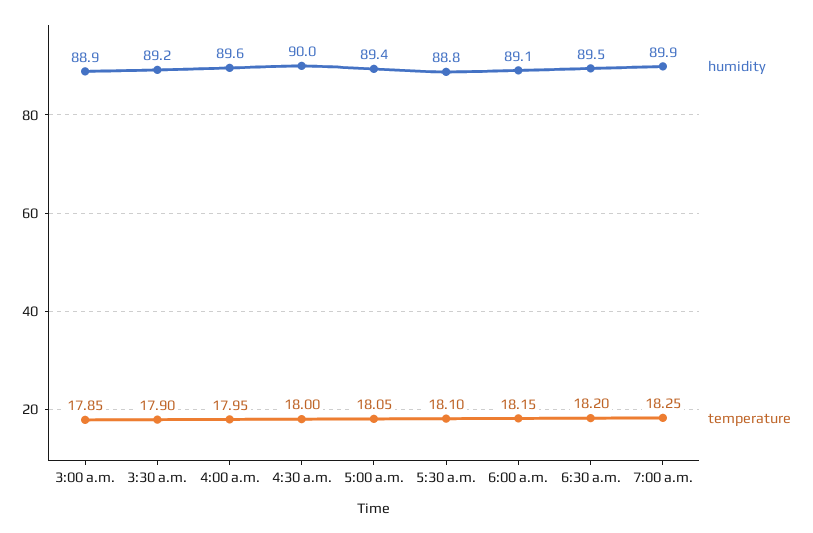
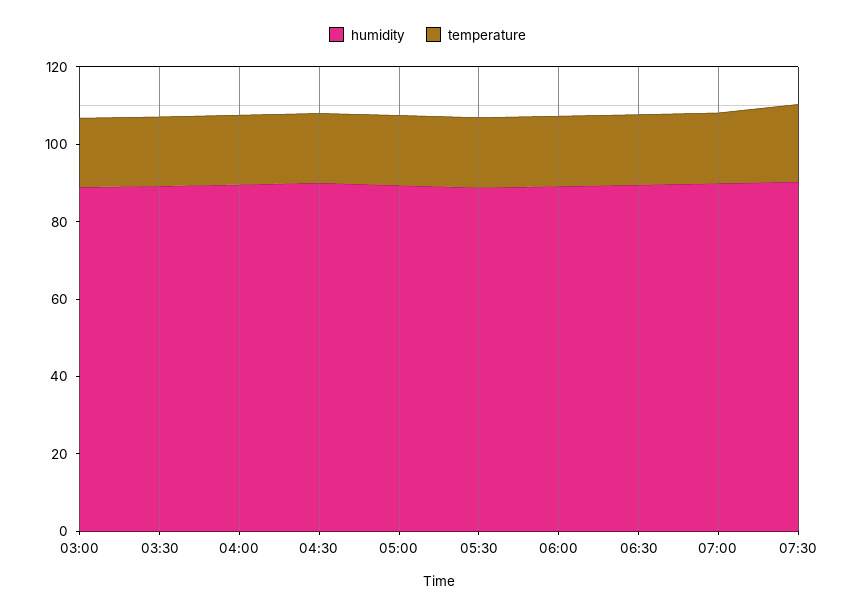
humidity, 07:30: none -> 90
temperature, 07:30: none -> 20

